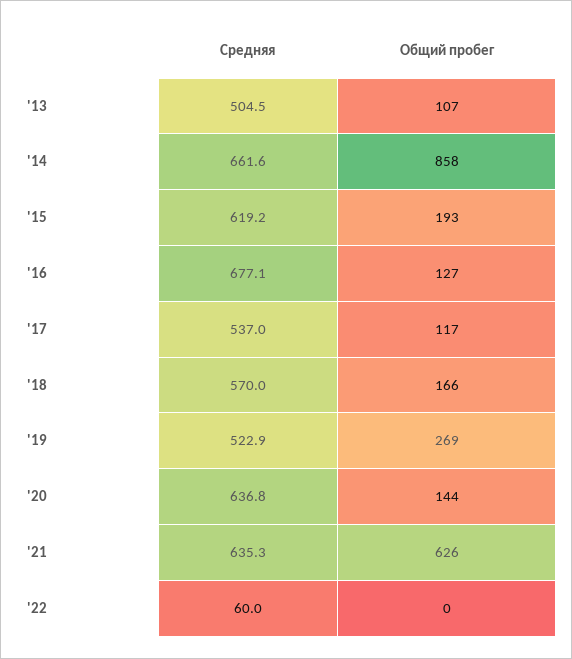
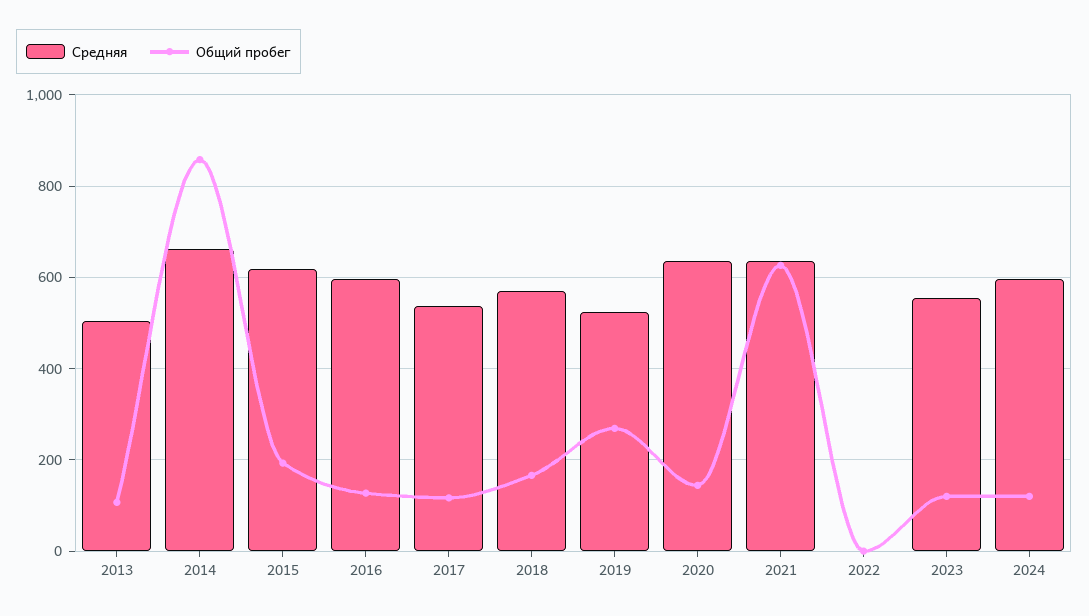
Средняя, '16: 677.1 -> 600
Средняя, '22: 60 -> 0
Средняя, 2023: none -> 560
Общий пробег, 2023: none -> 120
Средняя, 2024: none -> 600
Общий пробег, 2024: none -> 120

